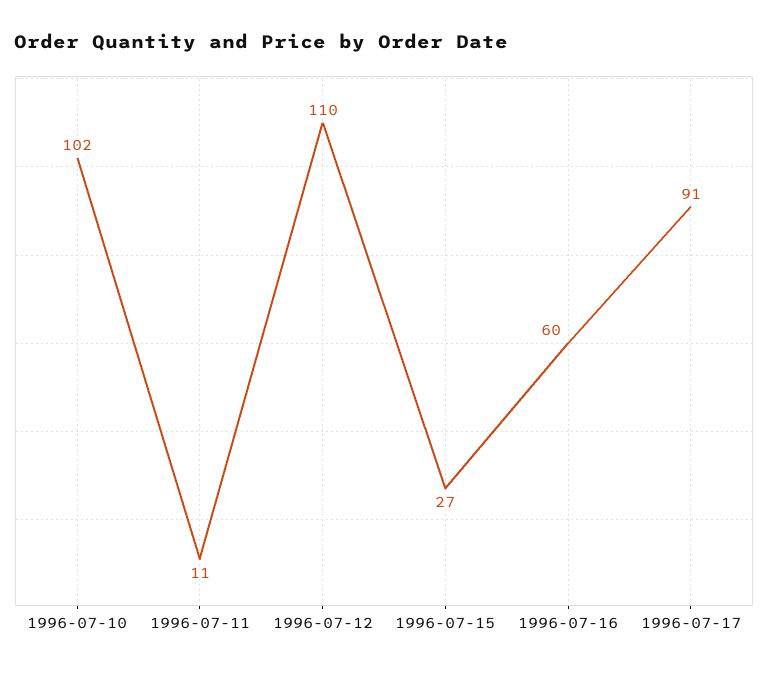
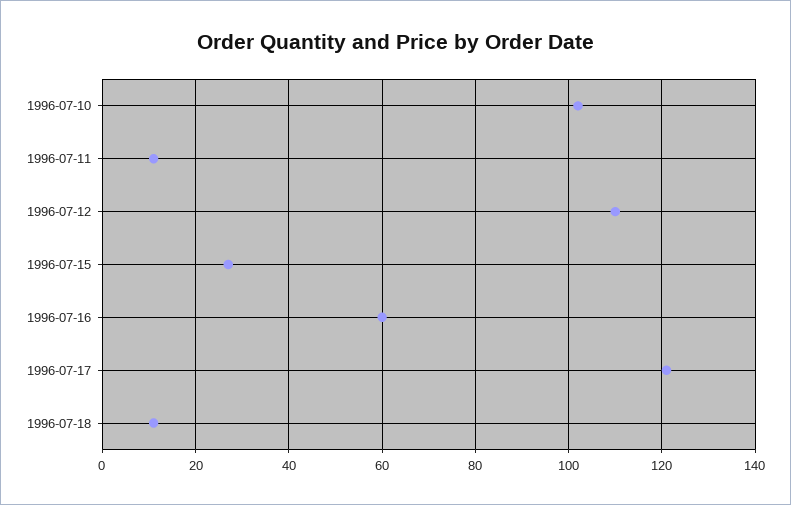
1996-07-17: 91 -> 120
1996-07-18: none -> 10

